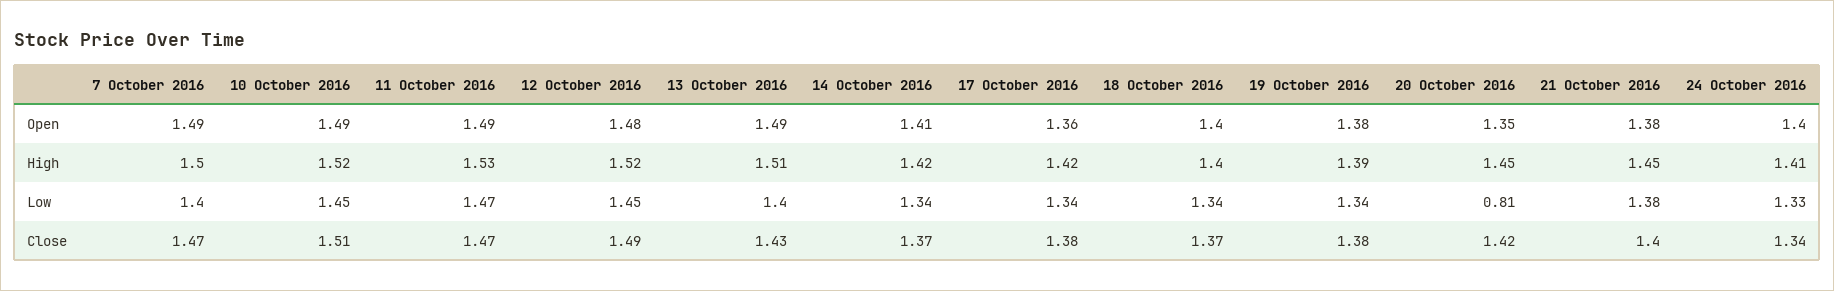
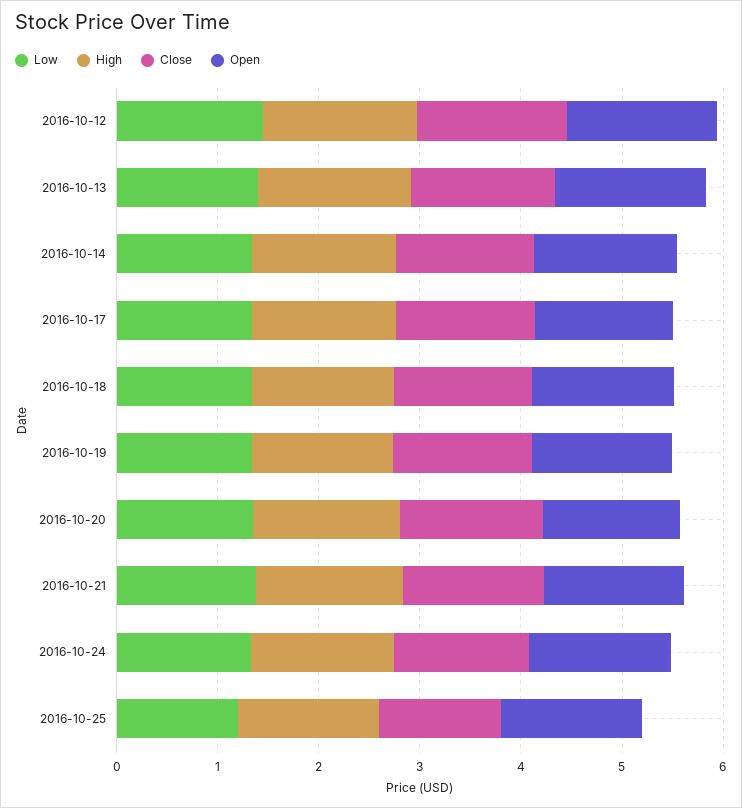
Open, 7 October 2016: 1.49 -> none
Open, 10 October 2016: 1.49 -> none
Open, 11 October 2016: 1.49 -> none
High, 7 October 2016: 1.5 -> none
High, 10 October 2016: 1.52 -> none
High, 11 October 2016: 1.53 -> none
Low, 7 October 2016: 1.4 -> none
Low, 10 October 2016: 1.45 -> none
Low, 11 October 2016: 1.47 -> none
Low, 20 October 2016: 0.81 -> 1.4
Close, 7 October 2016: 1.47 -> none
Close, 10 October 2016: 1.51 -> none
Close, 11 October 2016: 1.47 -> none
Low, 2016-10-25: none -> 1.2
High, 2016-10-25: none -> 1.4
Close, 2016-10-25: none -> 1.2
Open, 2016-10-25: none -> 1.4

